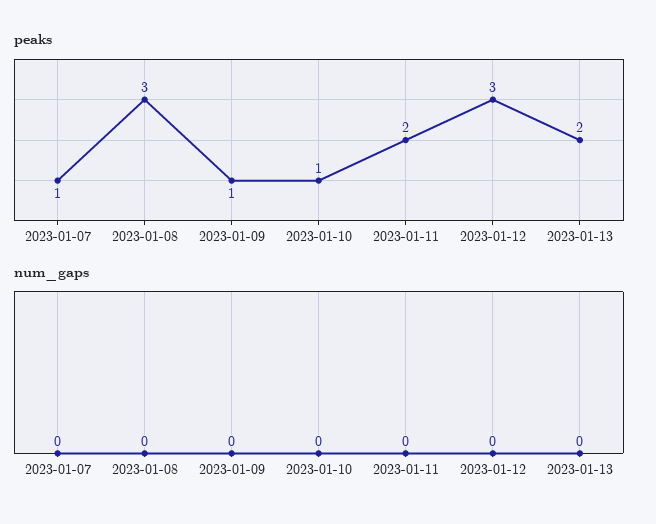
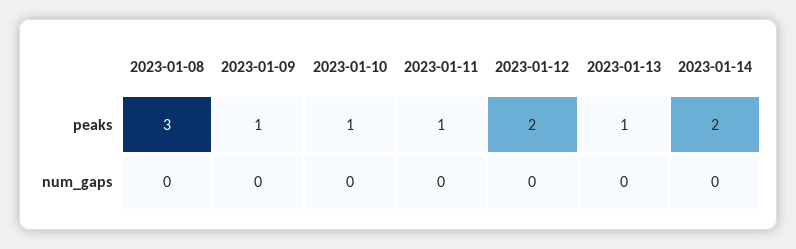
peaks, 2023-01-07: 1 -> none
peaks, 2023-01-11: 2 -> 1
peaks, 2023-01-12: 3 -> 2
peaks, 2023-01-13: 2 -> 1
num_gaps, 2023-01-07: 0 -> none
peaks, 2023-01-14: none -> 2
num_gaps, 2023-01-14: none -> 0

